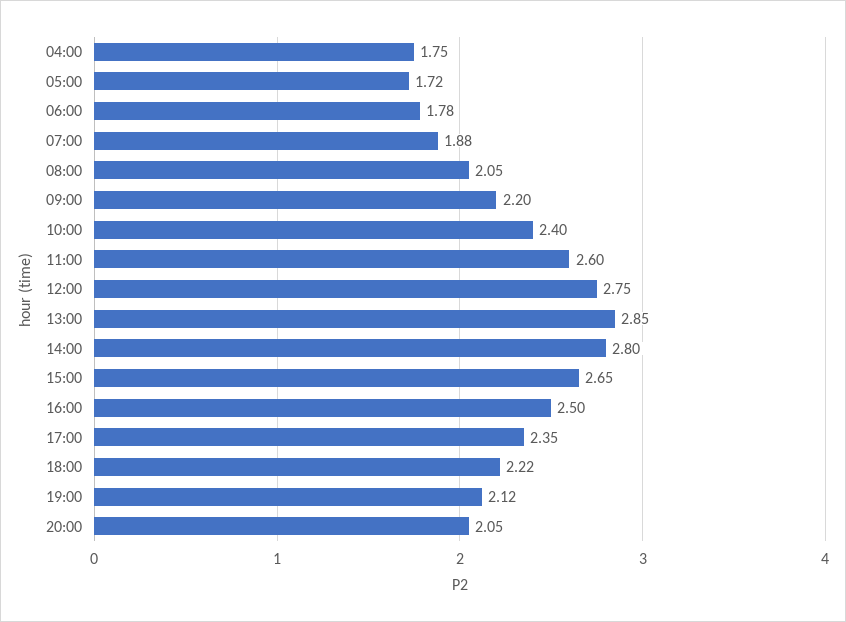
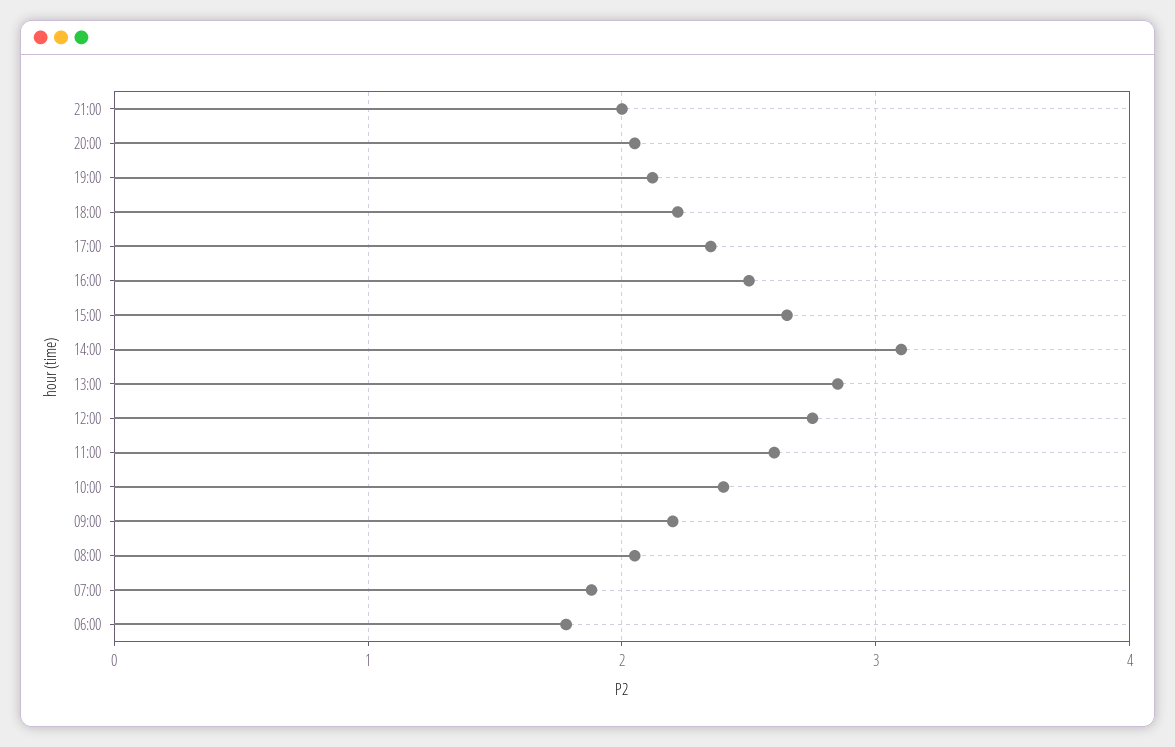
04:00: 1.75 -> none
05:00: 1.72 -> none
14:00: 2.8 -> 3.1
21:00: none -> 2

